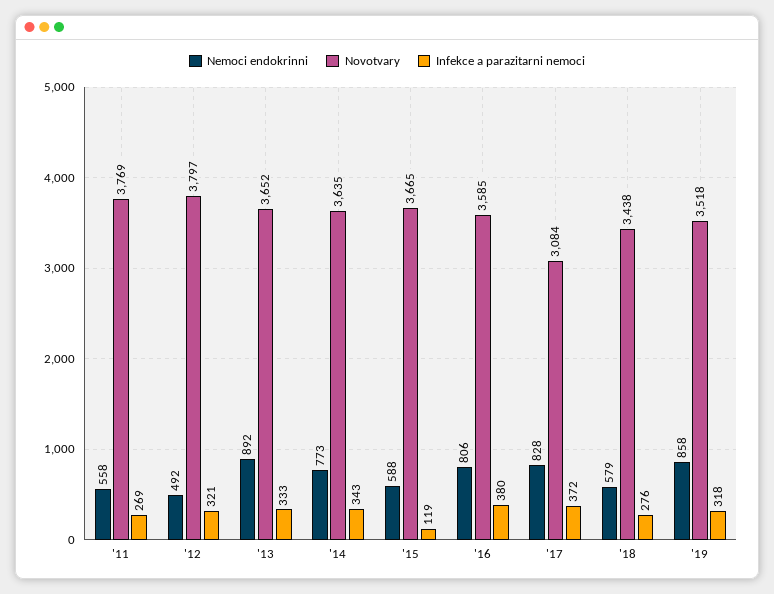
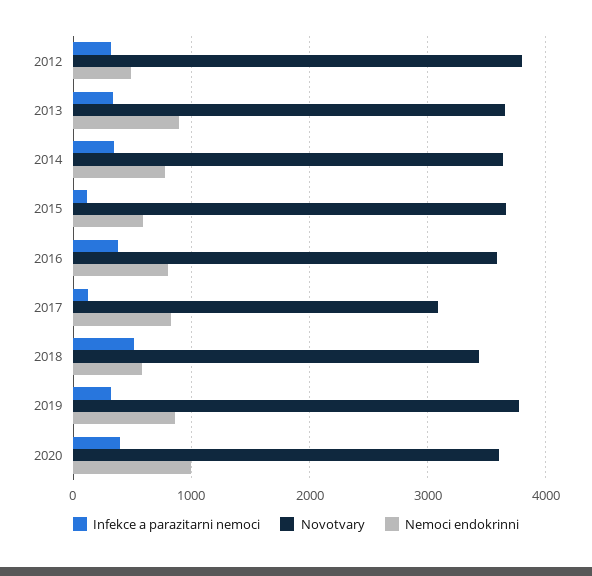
Nemoci endokrinni, '11: 558 -> none
Novotvary, '11: 3769 -> none
Infekce a parazitarni nemoci, '11: 269 -> none
Infekce a parazitarni nemoci, '17: 372 -> 100
Infekce a parazitarni nemoci, '18: 276 -> 500
Novotvary, '19: 3518 -> 3800
Infekce a parazitarni nemoci, 2020: none -> 400
Novotvary, 2020: none -> 3600
Nemoci endokrinni, 2020: none -> 1000

